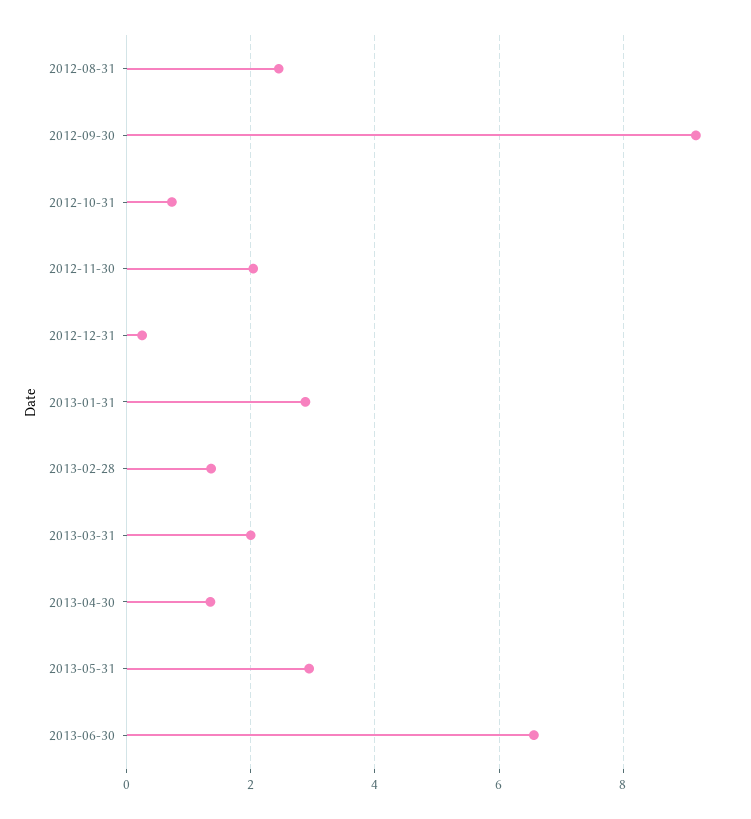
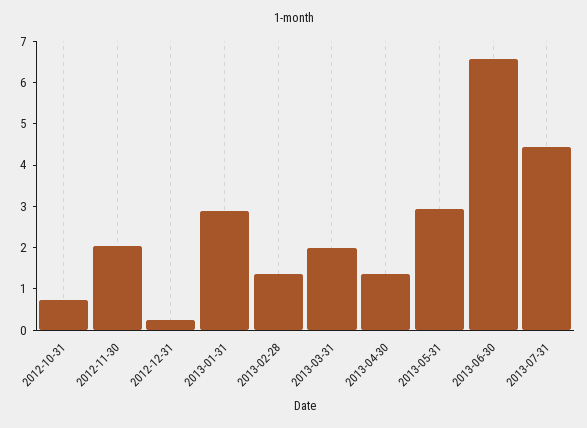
2012-08-31: 2.4 -> none
2012-09-30: 9.2 -> none
2013-07-31: none -> 4.4

